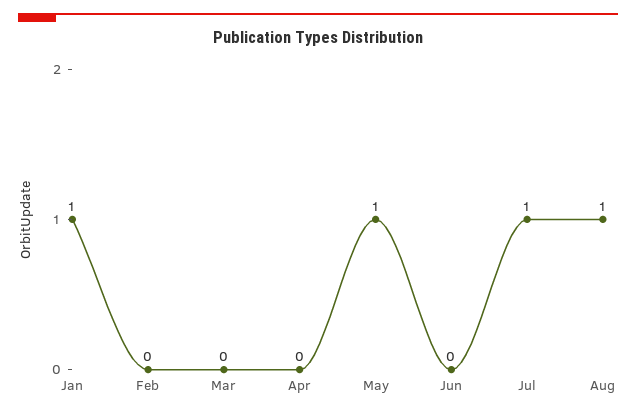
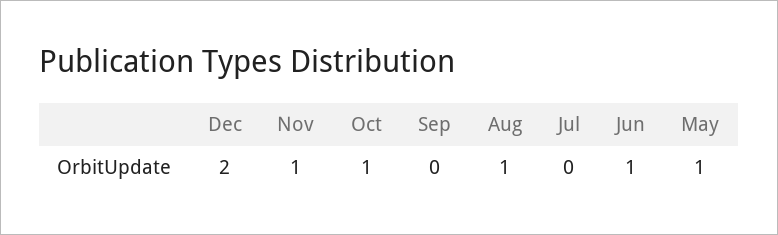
Jan: 1 -> none
Feb: 0 -> none
Mar: 0 -> none
Apr: 0 -> none
Jun: 0 -> 1
Jul: 1 -> 0
Dec: none -> 2
Nov: none -> 1
Oct: none -> 1
Sep: none -> 0

